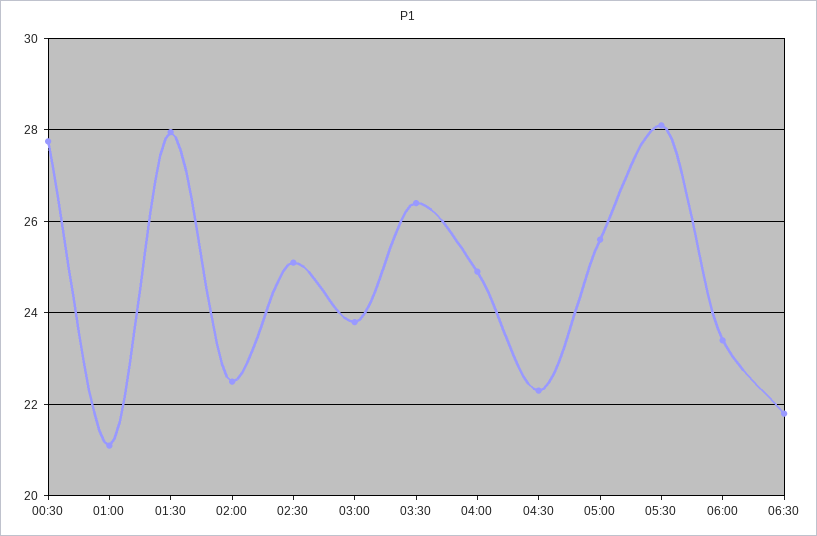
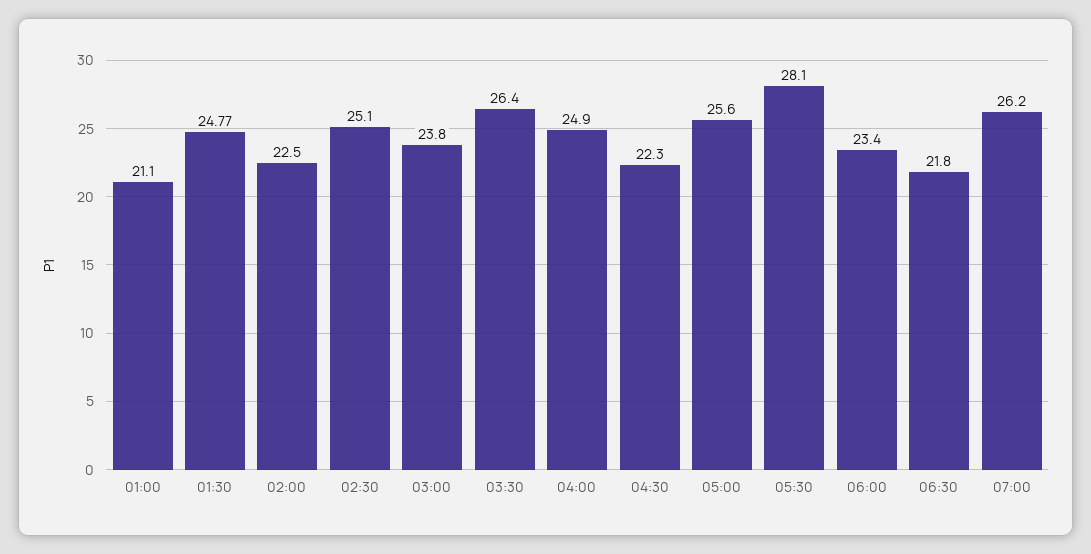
00:30: 27.8 -> none
01:30: 28 -> 24.77
07:00: none -> 26.2

